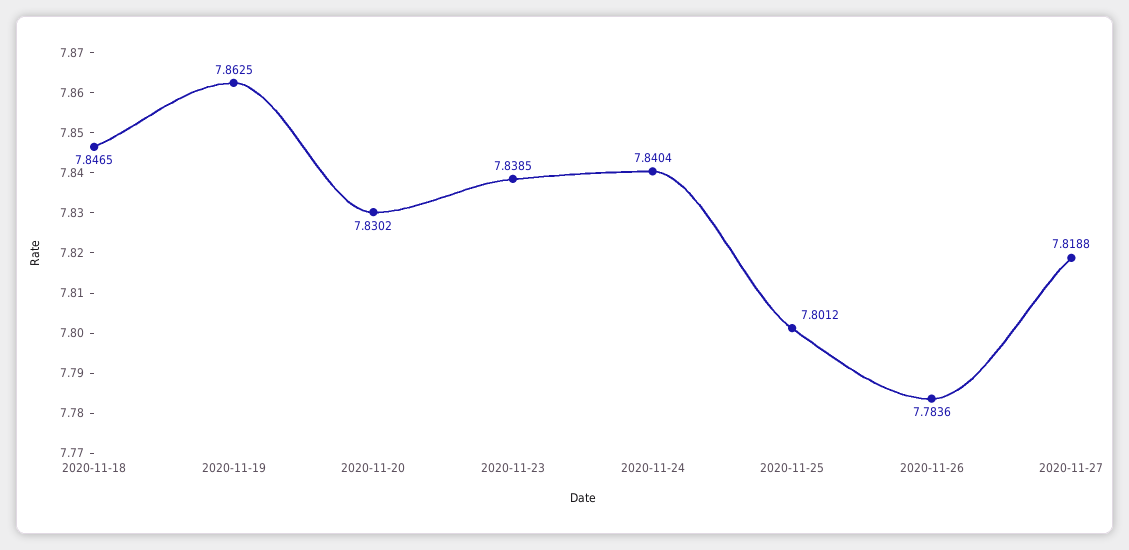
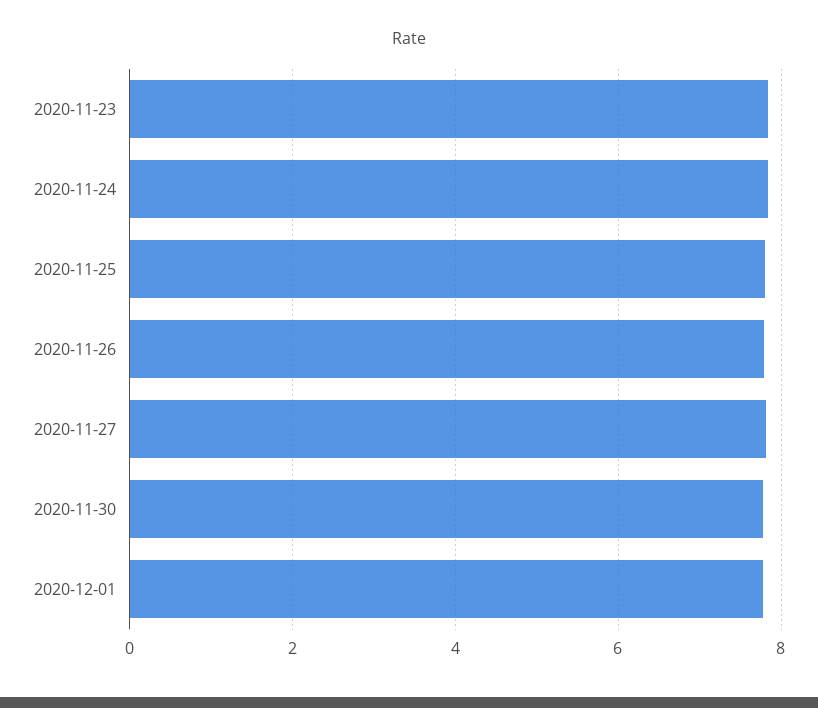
2020-11-18: 7.8465 -> none
2020-11-19: 7.8625 -> none
2020-11-20: 7.8302 -> none
2020-11-30: none -> 7.8
2020-12-01: none -> 7.8

